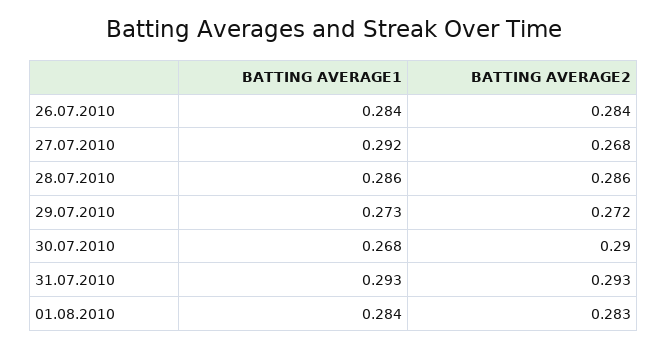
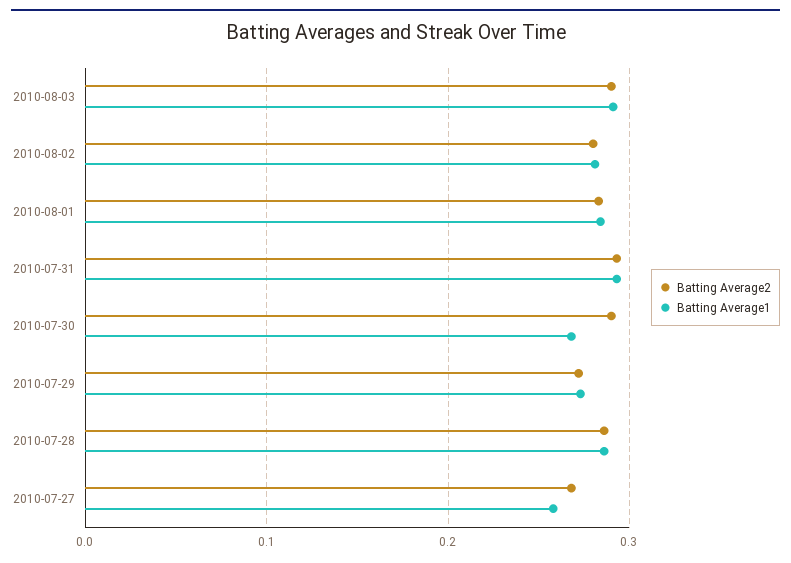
BATTING AVERAGE1, 26.07.2010: 0.284 -> none
BATTING AVERAGE2, 26.07.2010: 0.284 -> none
BATTING AVERAGE1, 27.07.2010: 0.292 -> 0.26
BATTING AVERAGE2, 2010-08-03: none -> 0.29
BATTING AVERAGE1, 2010-08-03: none -> 0.29
BATTING AVERAGE2, 2010-08-02: none -> 0.28
BATTING AVERAGE1, 2010-08-02: none -> 0.28

